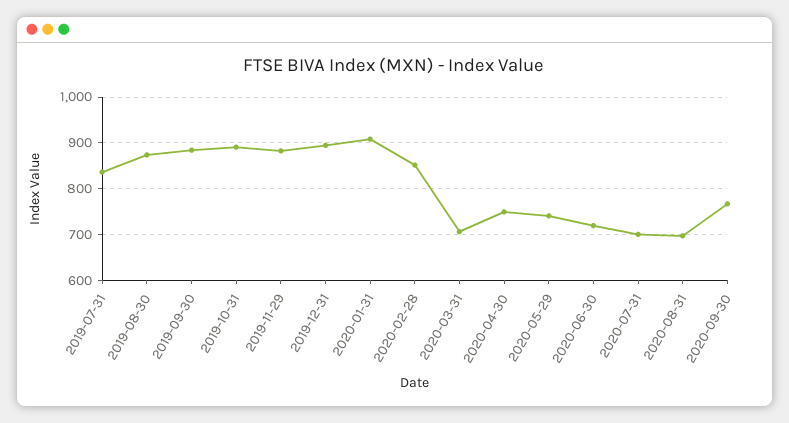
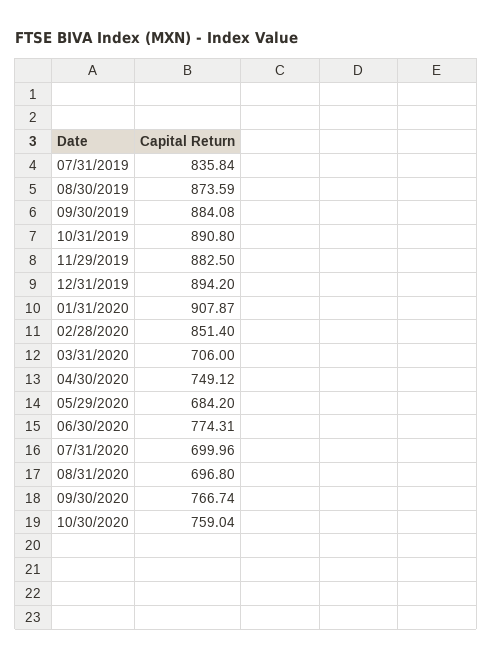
2020-05-29: 740 -> 684.2
2020-06-30: 720 -> 774.31
10/30/2020: none -> 759.04

